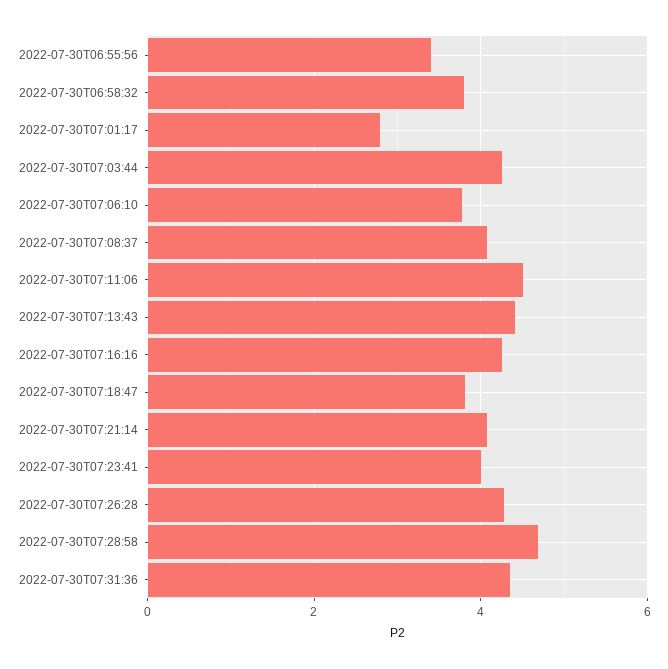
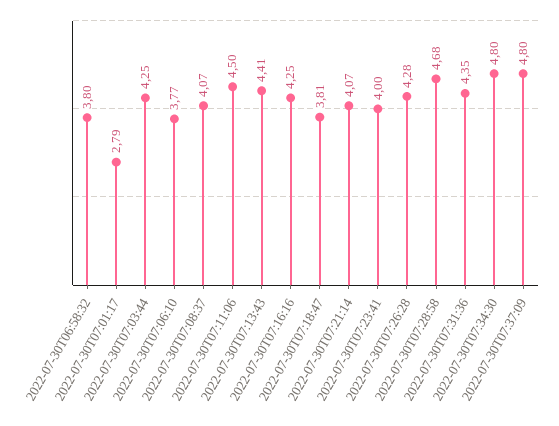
2022-07-30T06:55:56: 3.4 -> none
2022-07-30T07:34:30: none -> 4.8
2022-07-30T07:37:09: none -> 4.8

